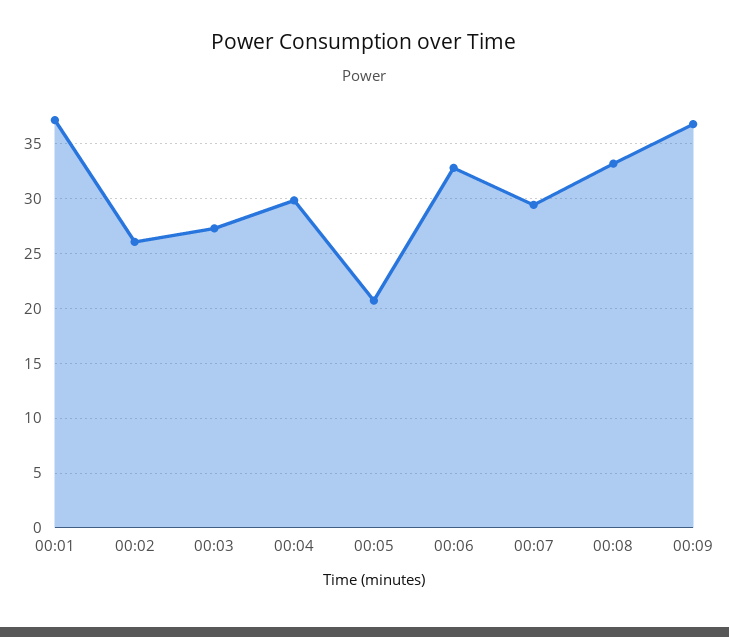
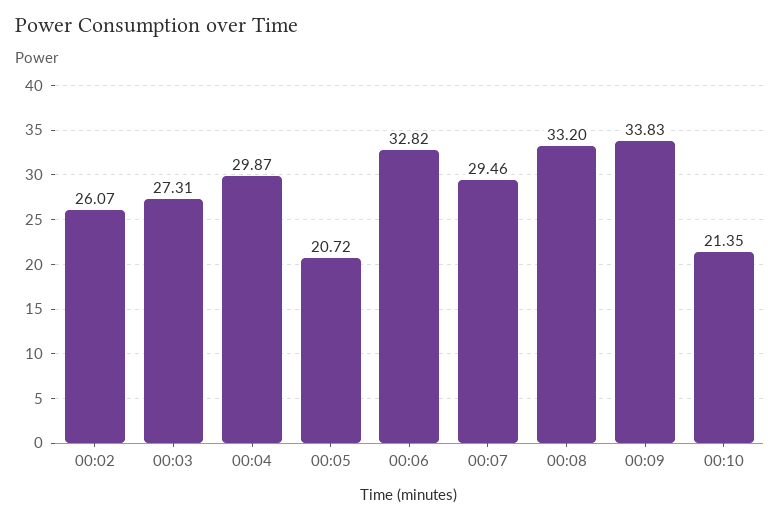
00:01: 37 -> none
00:09: 37 -> 33.83
00:10: none -> 21.35

